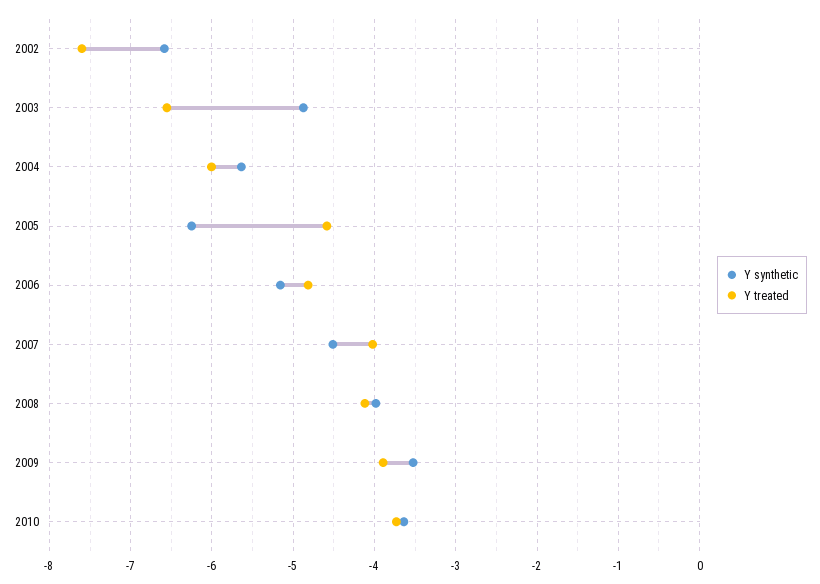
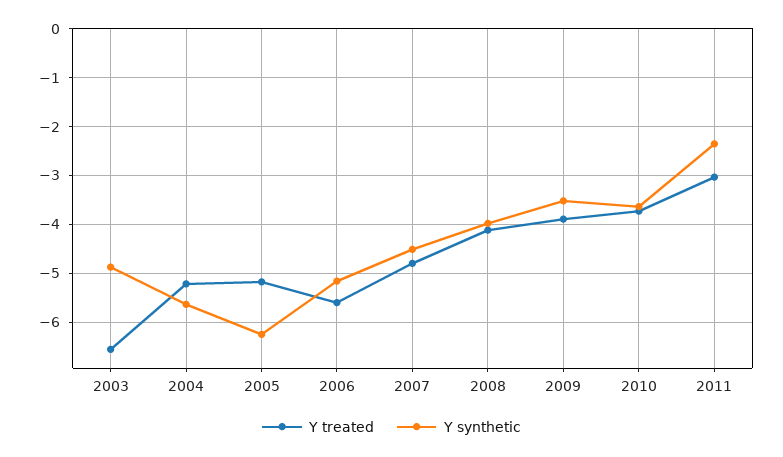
Y synthetic, 2002: -6.6 -> none
Y treated, 2002: -7.6 -> none
Y treated, 2004: -6 -> -5.2
Y treated, 2005: -4.6 -> -5.2
Y treated, 2006: -4.8 -> -5.6
Y treated, 2007: -4 -> -4.8
Y treated, 2011: none -> -3
Y synthetic, 2011: none -> -2.4

